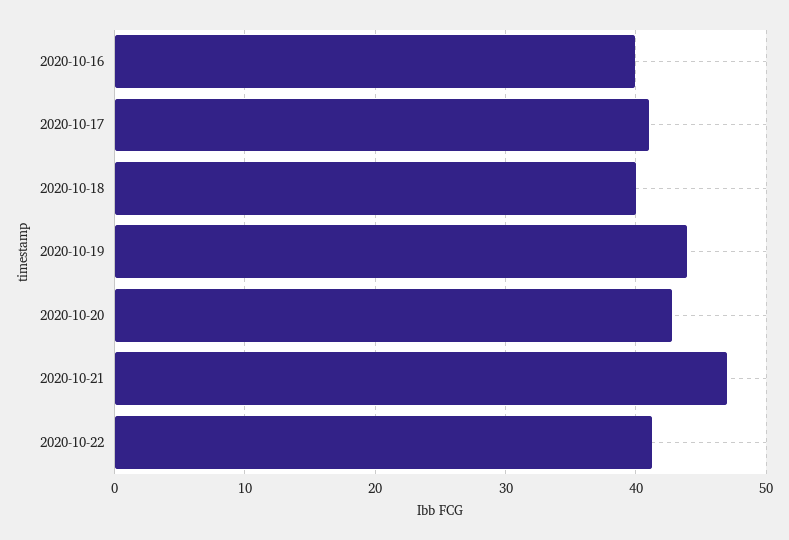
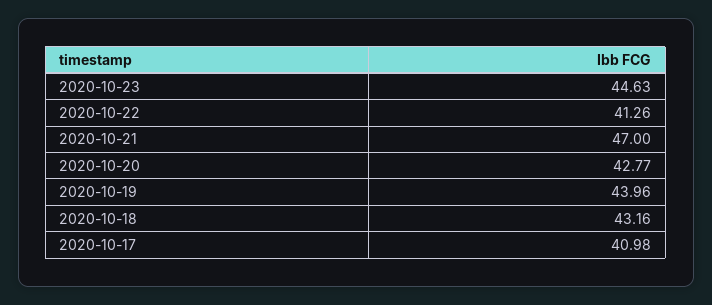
2020-10-16: 40 -> none
2020-10-18: 40 -> 43.16
2020-10-23: none -> 44.63

